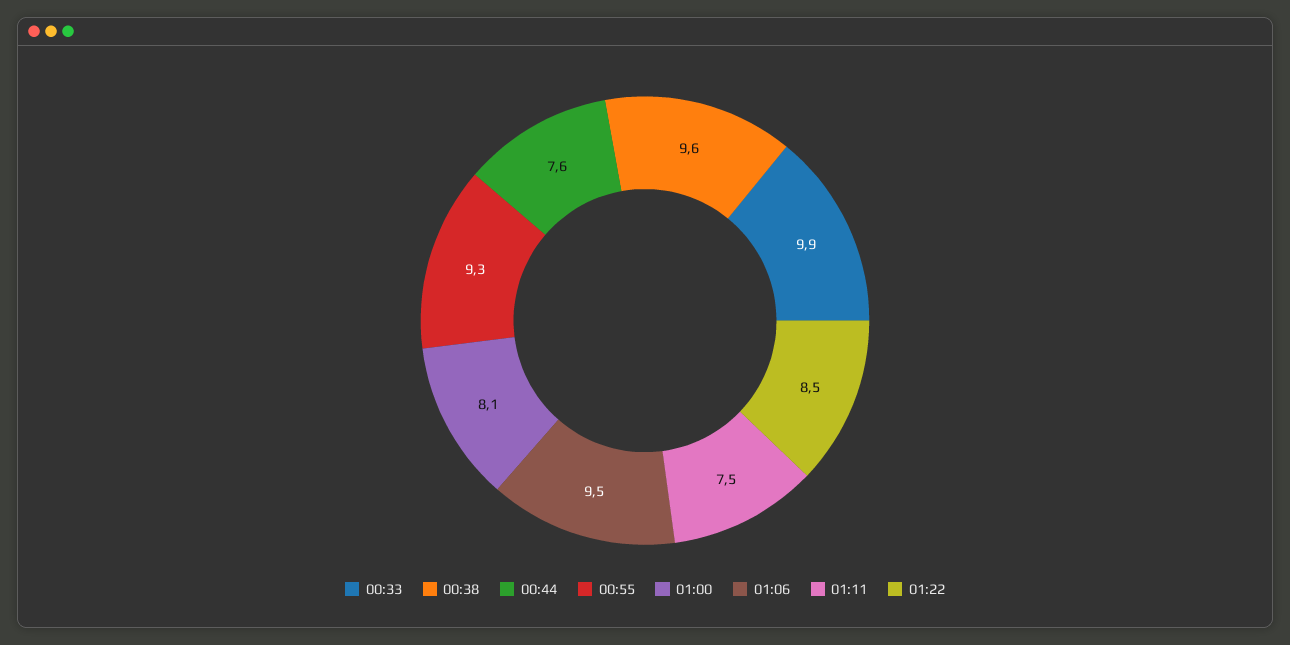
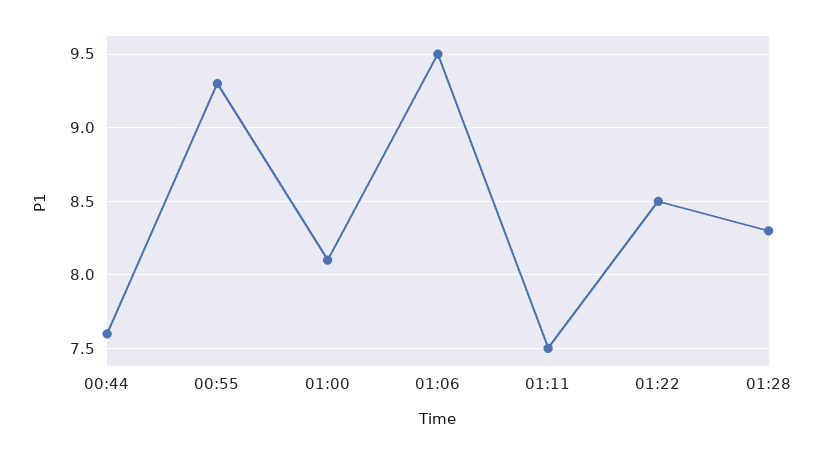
00:33: 9.9 -> none
00:38: 9.6 -> none
01:28: none -> 8.3

